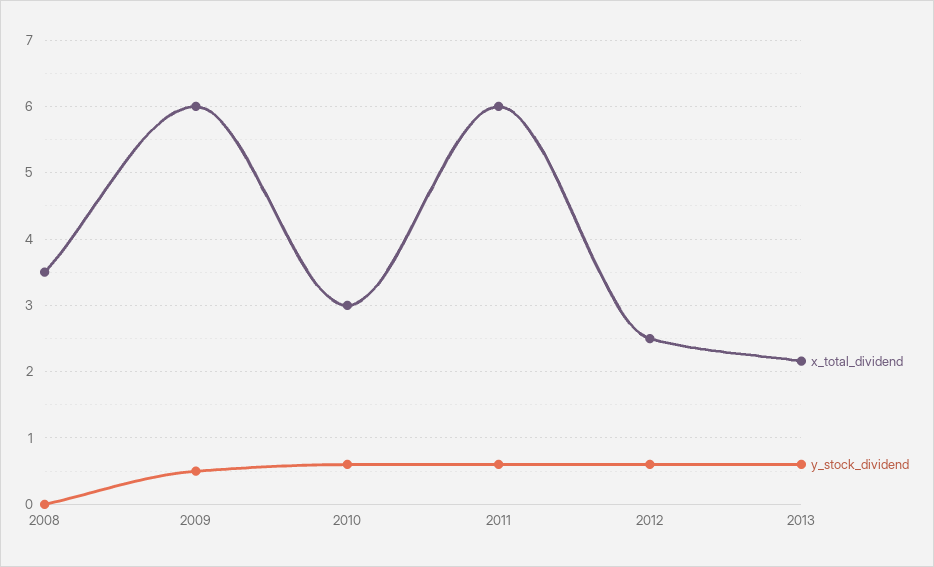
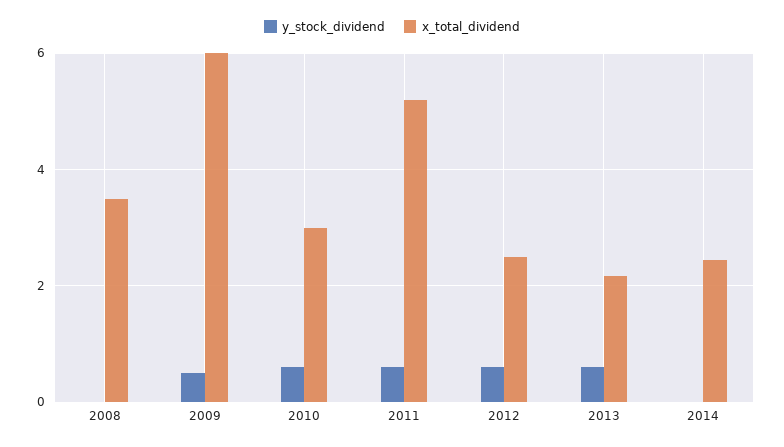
x_total_dividend, 2011: 6 -> 5.2
y_stock_dividend, 2014: none -> 0
x_total_dividend, 2014: none -> 2.4

